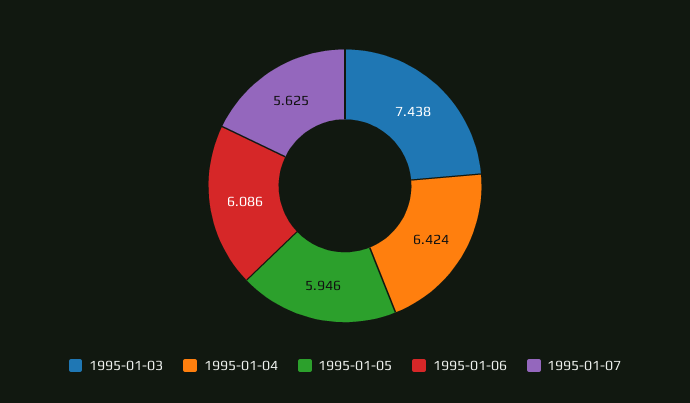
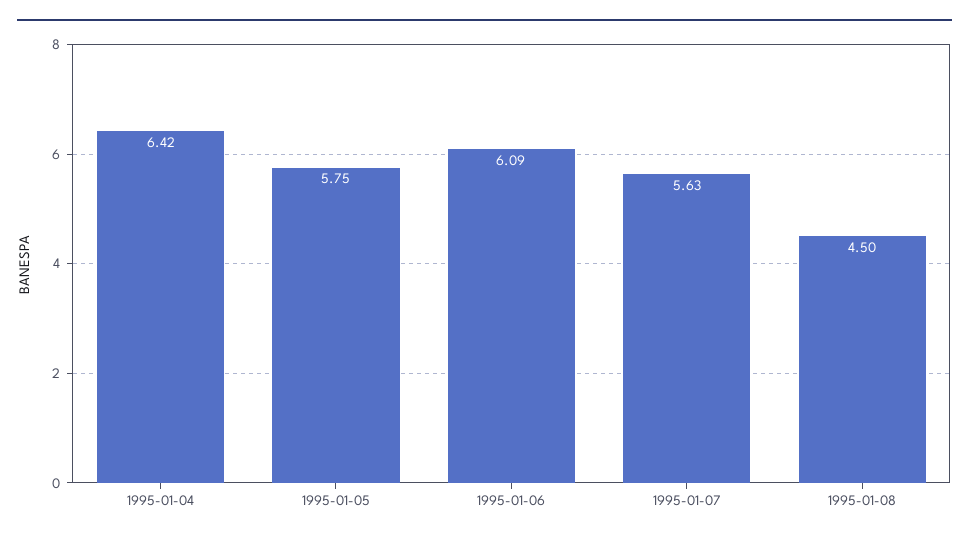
1995-01-03: 7.438 -> none
1995-01-05: 5.946 -> 5.75
1995-01-08: none -> 4.5

